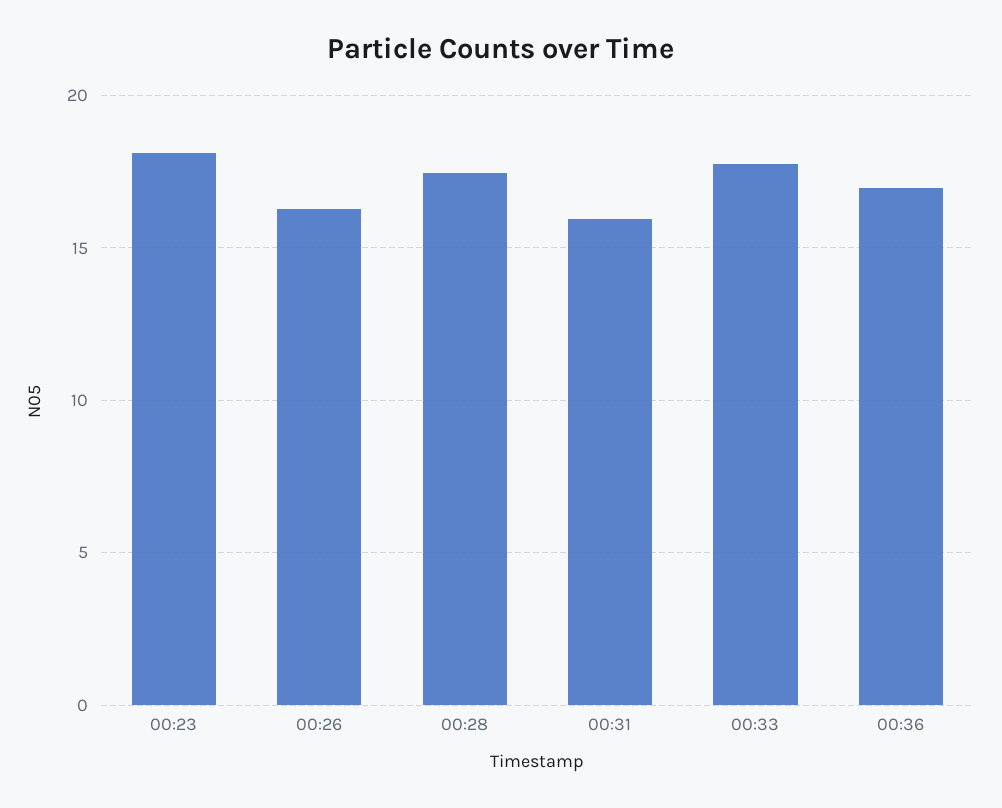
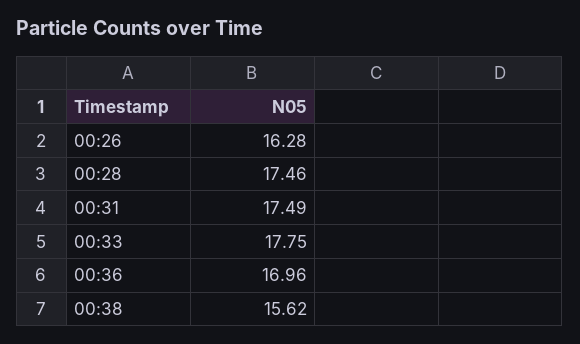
00:23: 18 -> none
00:31: 16 -> 17.49
00:38: none -> 15.62

